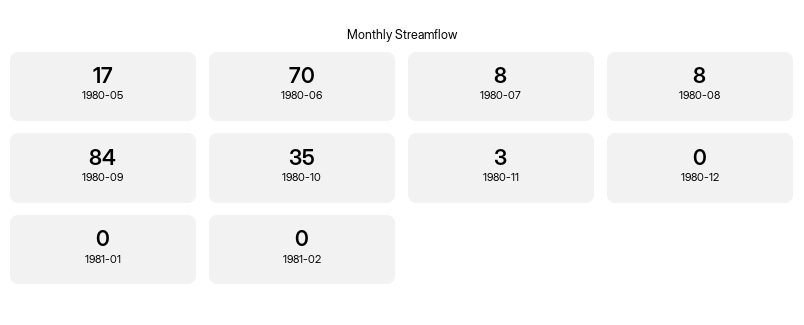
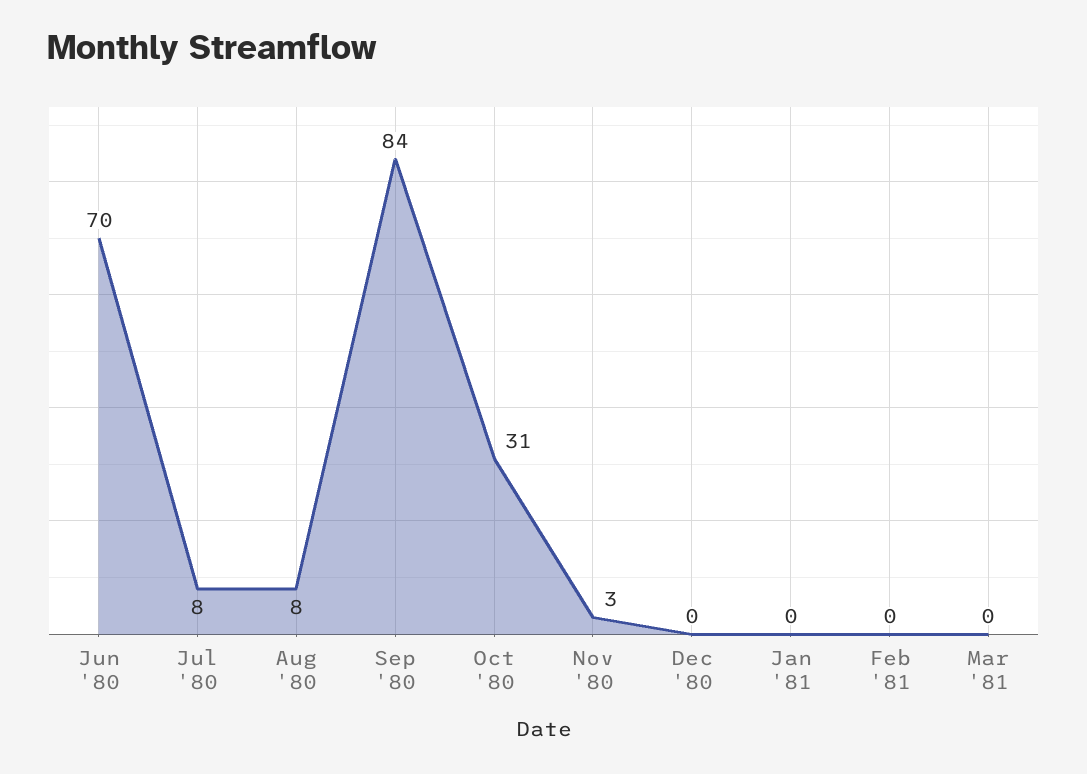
1980-05: 17 -> none
1980-10: 35 -> 31
Mar '81: none -> 0

